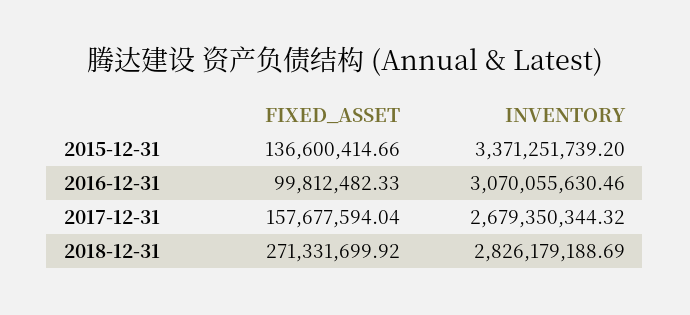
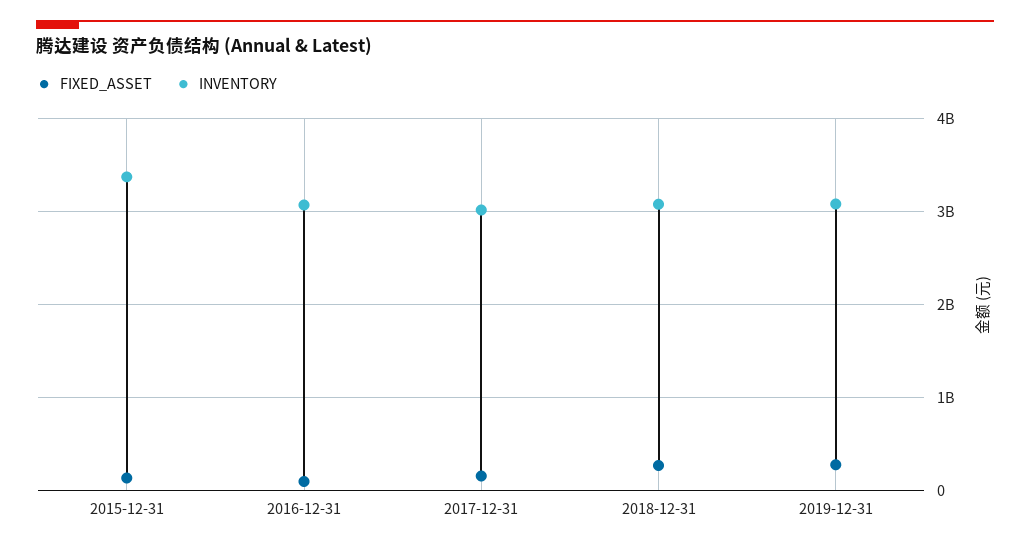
INVENTORY, 2017-12-31: 2679350344.32 -> 3000000000
INVENTORY, 2018-12-31: 2826179188.69 -> 3100000000
FIXED_ASSET, 2019-12-31: none -> 300000000
INVENTORY, 2019-12-31: none -> 3100000000

